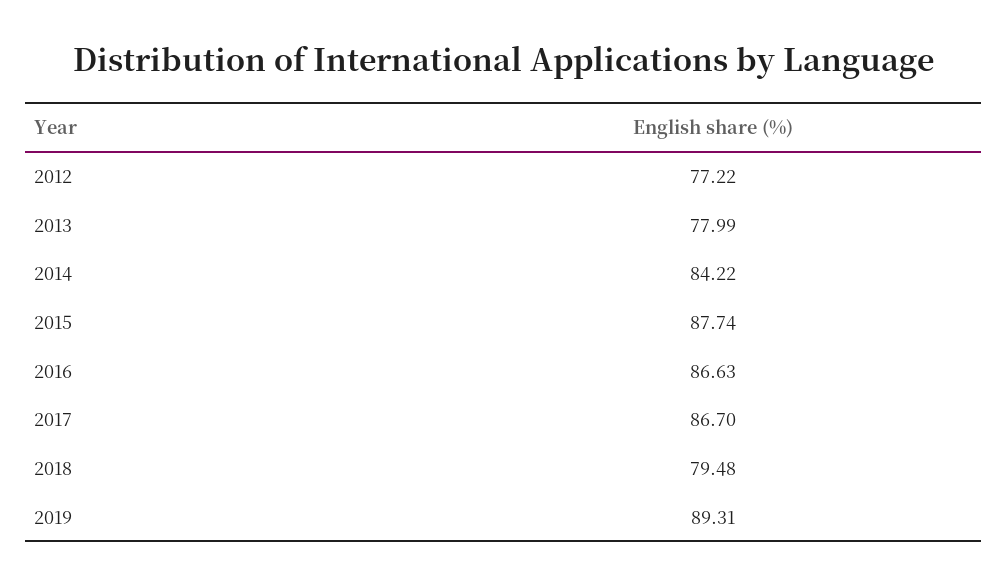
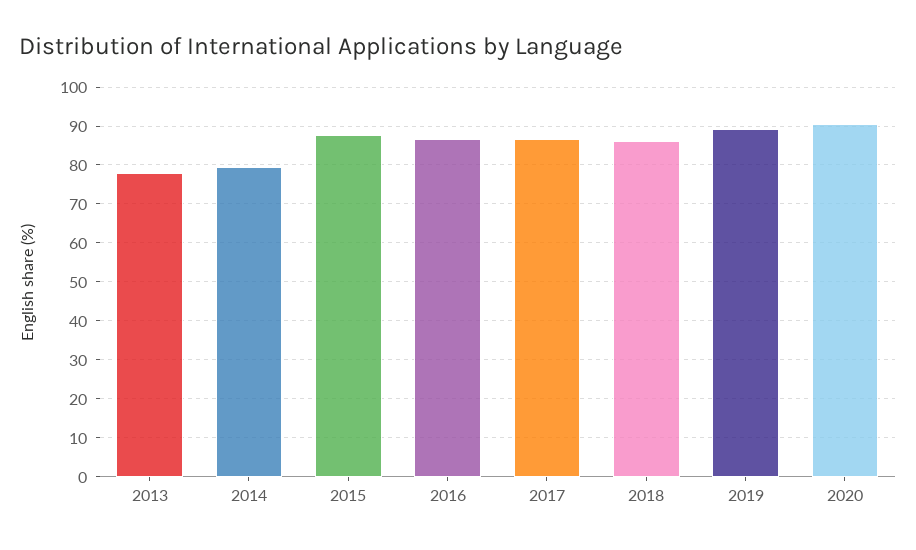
2012: 77.22 -> none
2014: 84.22 -> 80
2018: 79.48 -> 86
2020: none -> 90

